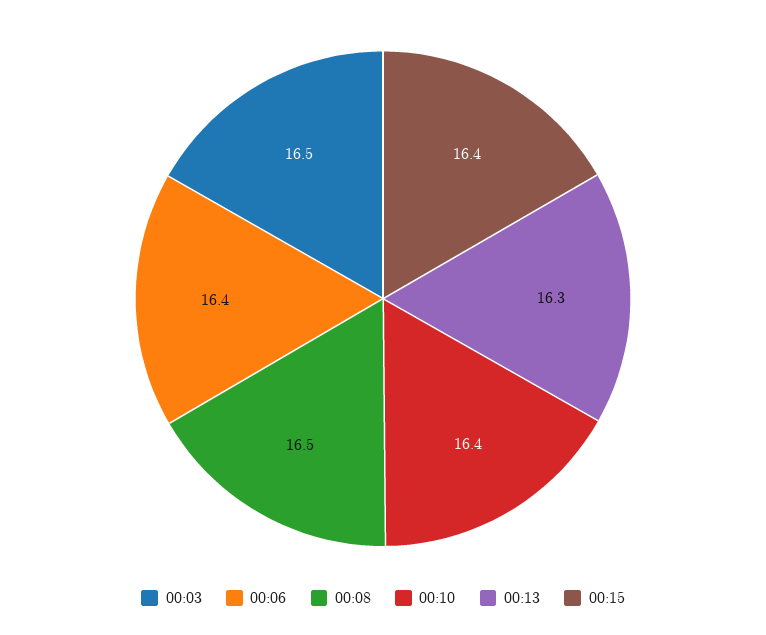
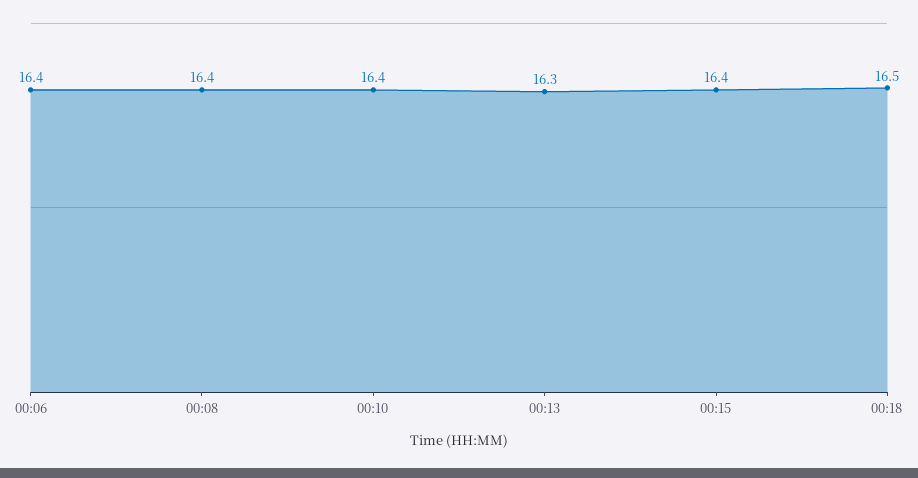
00:03: 16.5 -> none
00:08: 16.5 -> 16.4
00:18: none -> 16.5

